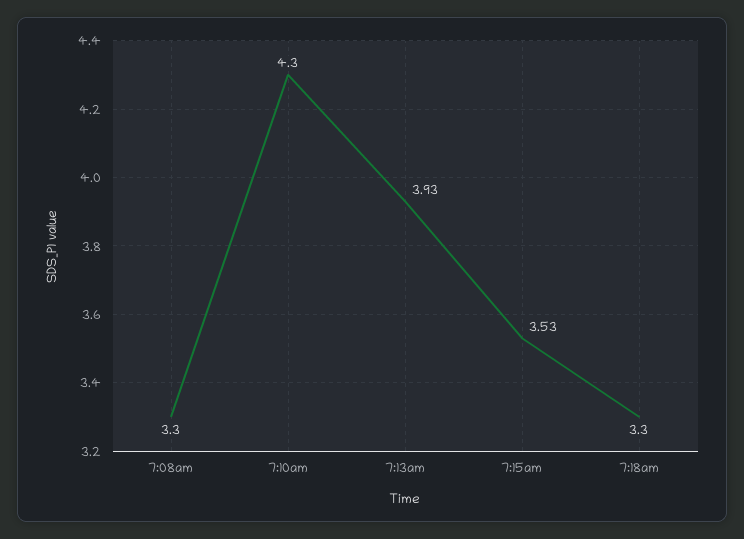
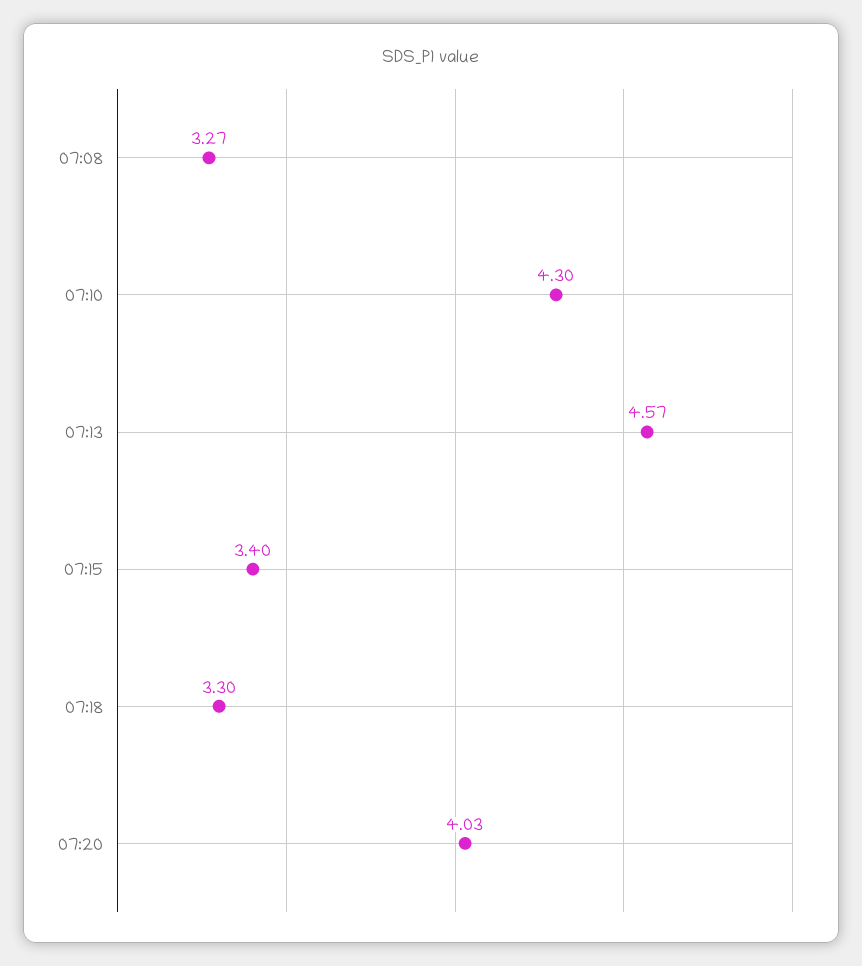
7:08am: 3.3 -> 3.27
7:13am: 3.93 -> 4.57
7:15am: 3.53 -> 3.4
07:20: none -> 4.03

